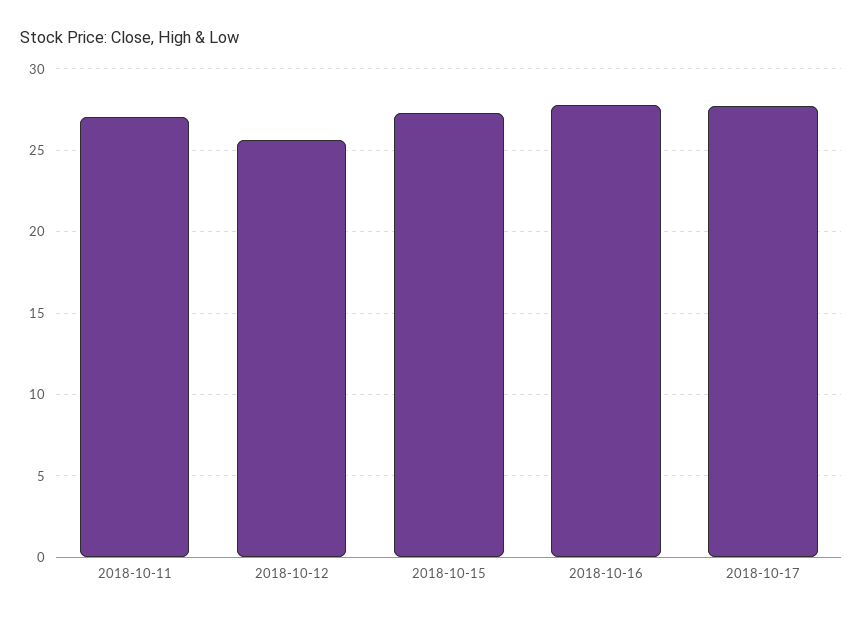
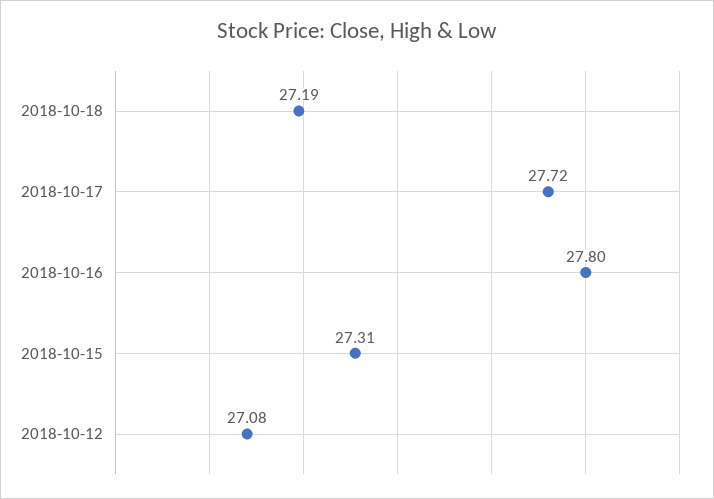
2018-10-11: 27 -> none
2018-10-12: 25.5 -> 27.08
2018-10-18: none -> 27.19

